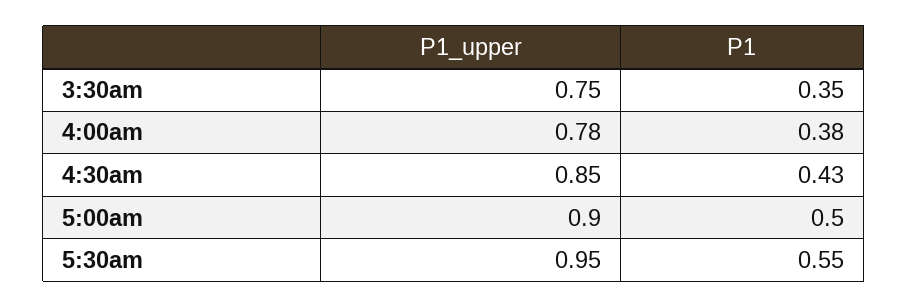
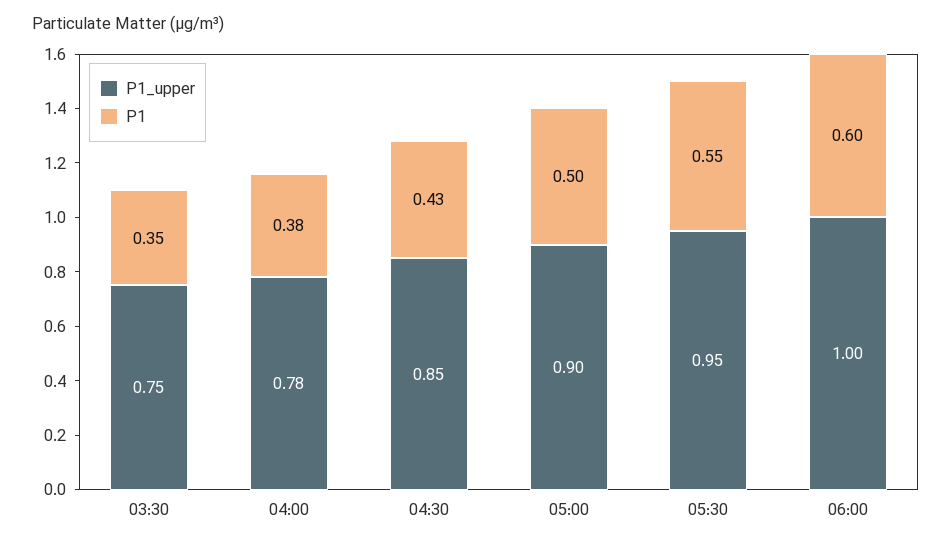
P1_upper, 06:00: none -> 1
P1, 06:00: none -> 0.6

